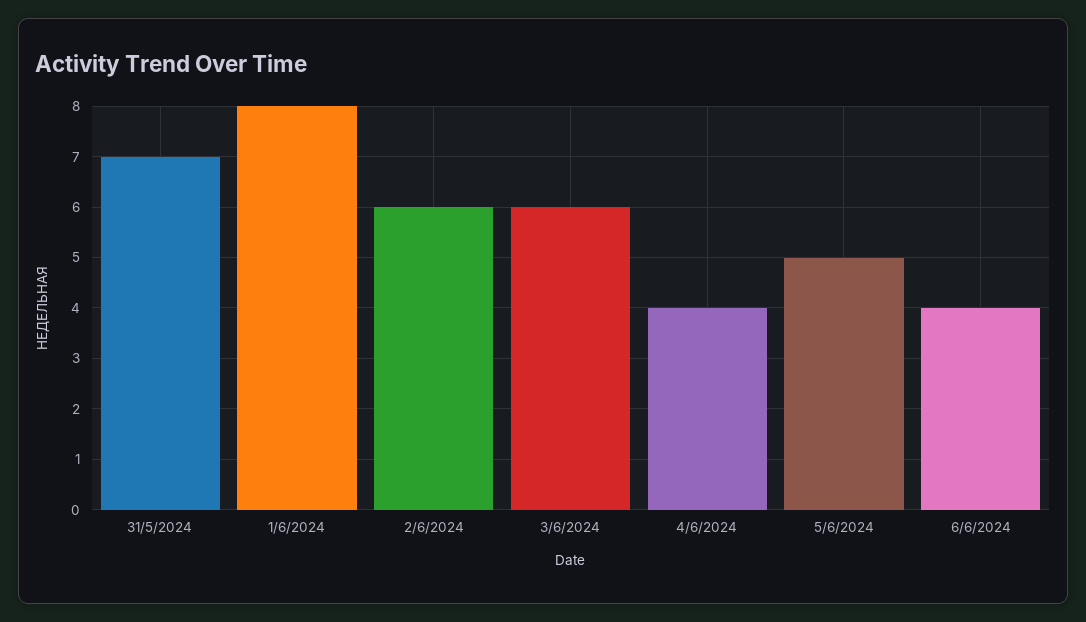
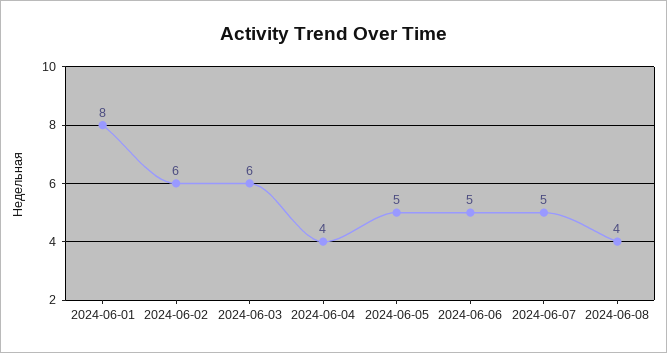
31/5/2024: 7 -> none
6/6/2024: 4 -> 5
2024-06-07: none -> 5
2024-06-08: none -> 4

